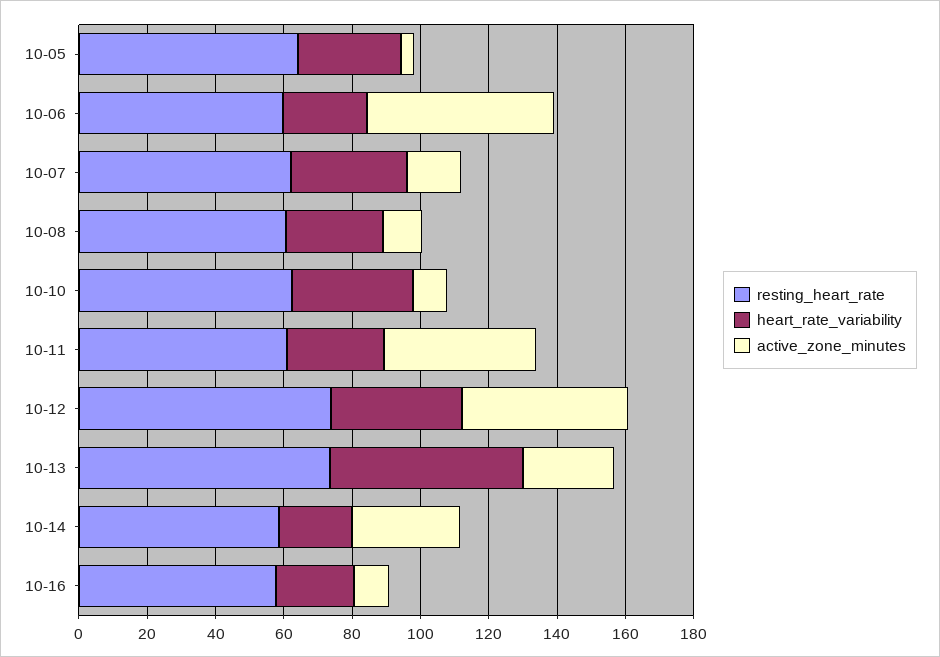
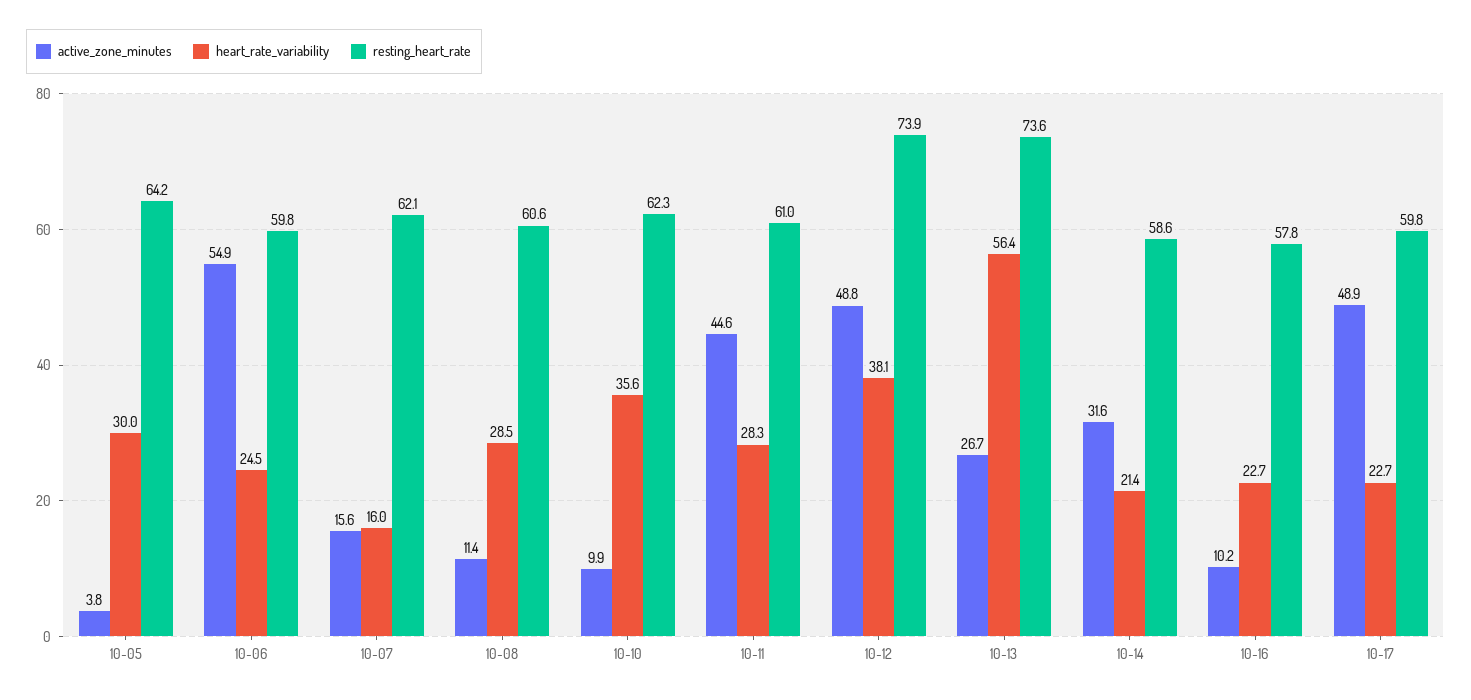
heart_rate_variability, 10-07: 35 -> 16
active_zone_minutes, 10-17: none -> 48.9
heart_rate_variability, 10-17: none -> 22.7
resting_heart_rate, 10-17: none -> 59.8

